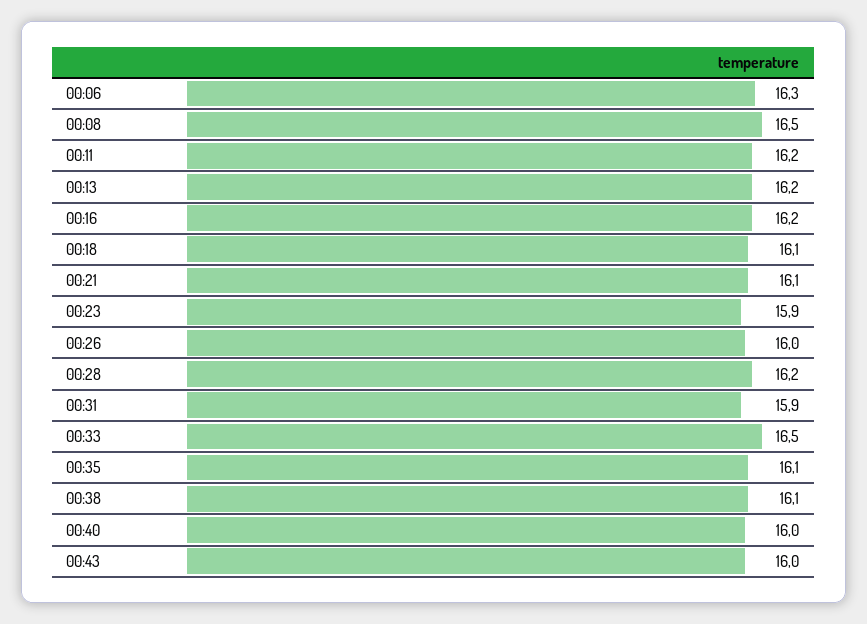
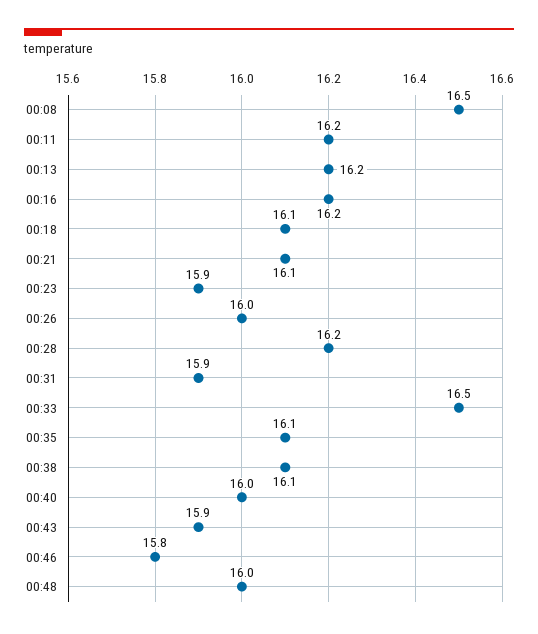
00:06: 16.3 -> none
00:43: 16 -> 15.9
00:46: none -> 15.8
00:48: none -> 16

